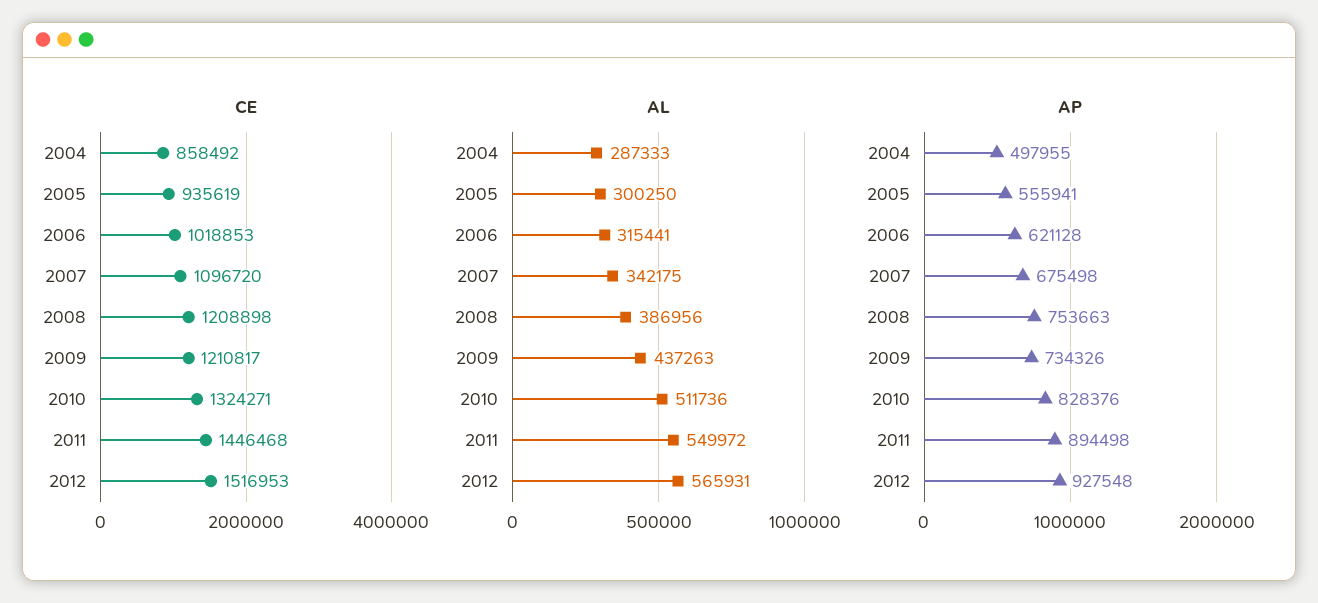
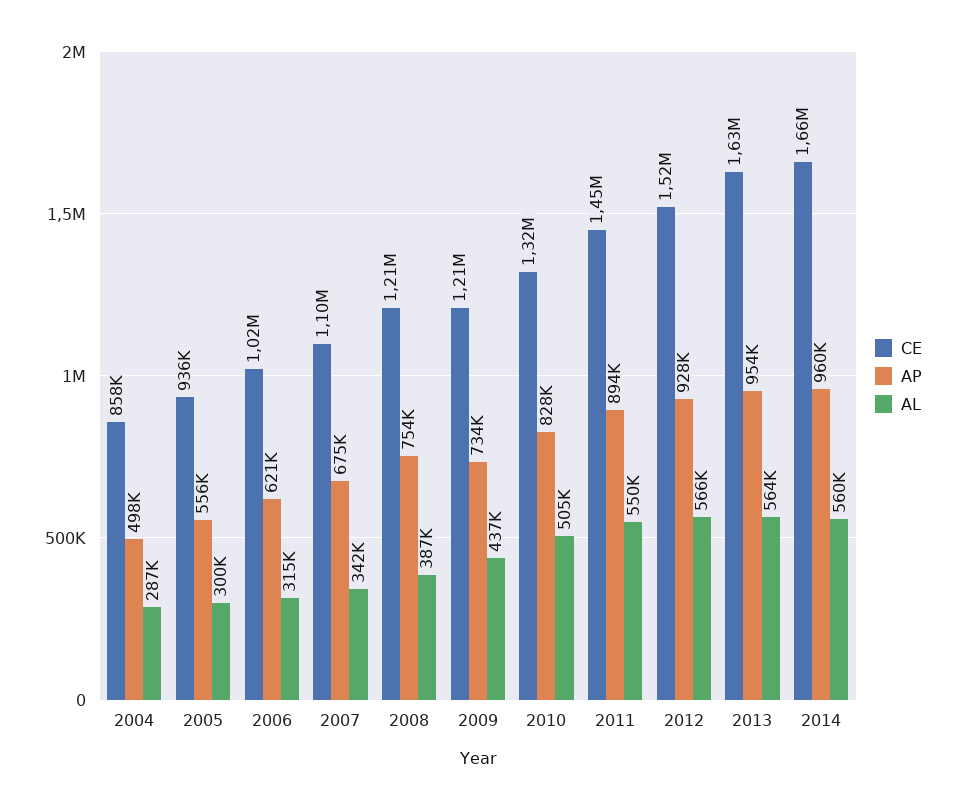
AL, 2010: 511736 -> 505000
CE, 2013: none -> 1630000
AP, 2013: none -> 954000
AL, 2013: none -> 564000
CE, 2014: none -> 1660000
AP, 2014: none -> 960000
AL, 2014: none -> 560000

